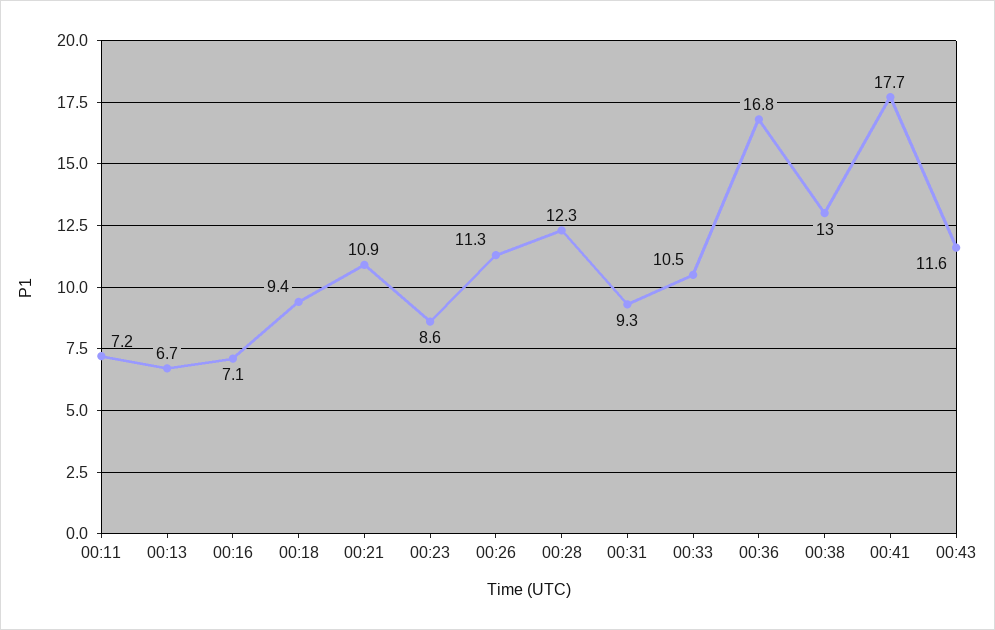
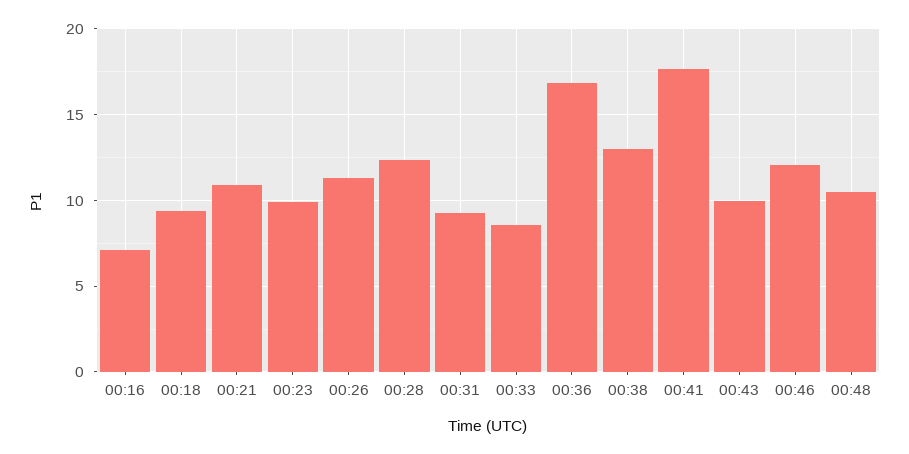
00:11: 7.2 -> none
00:13: 6.7 -> none
00:23: 8.6 -> 10
00:33: 10.5 -> 8.5
00:43: 11.6 -> 10
00:46: none -> 12
00:48: none -> 10.5

